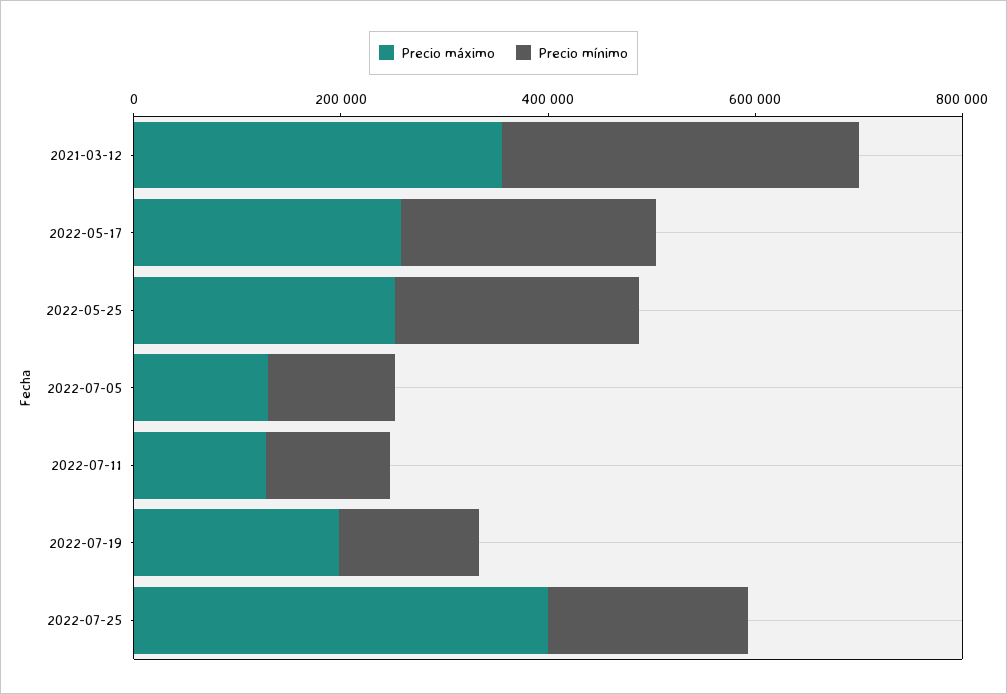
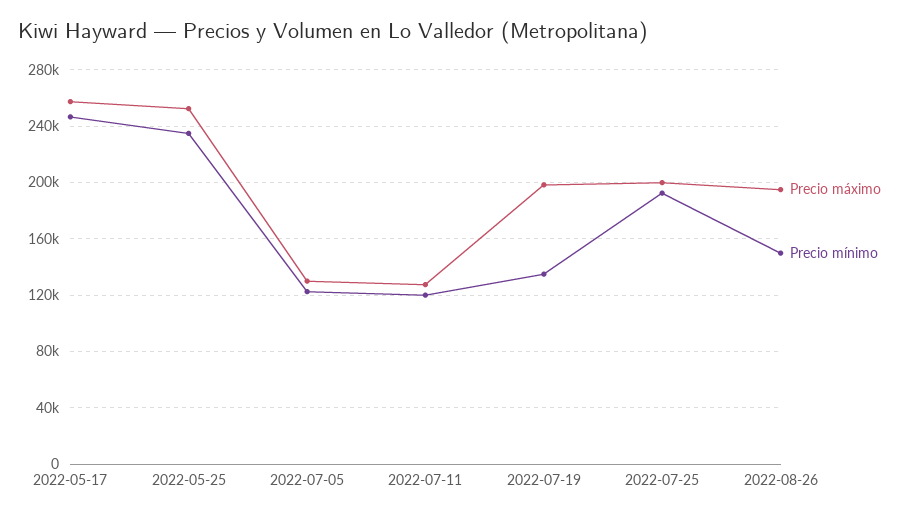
Precio máximo, 2021-03-12: 350000 -> none
Precio mínimo, 2021-03-12: 350000 -> none
Precio máximo, 2022-07-25: 400000 -> 200000
Precio máximo, 2022-08-26: none -> 195000
Precio mínimo, 2022-08-26: none -> 150000

